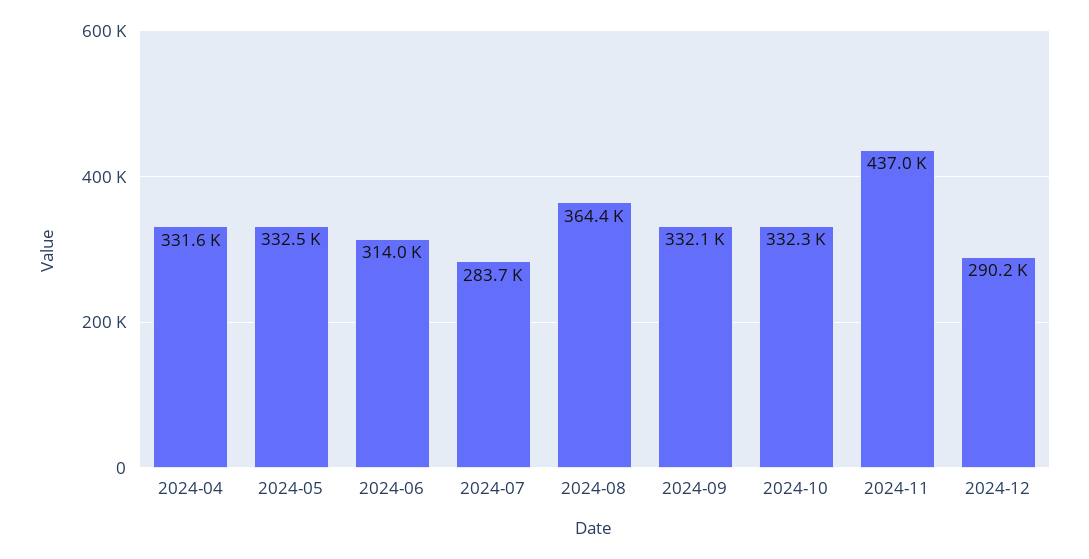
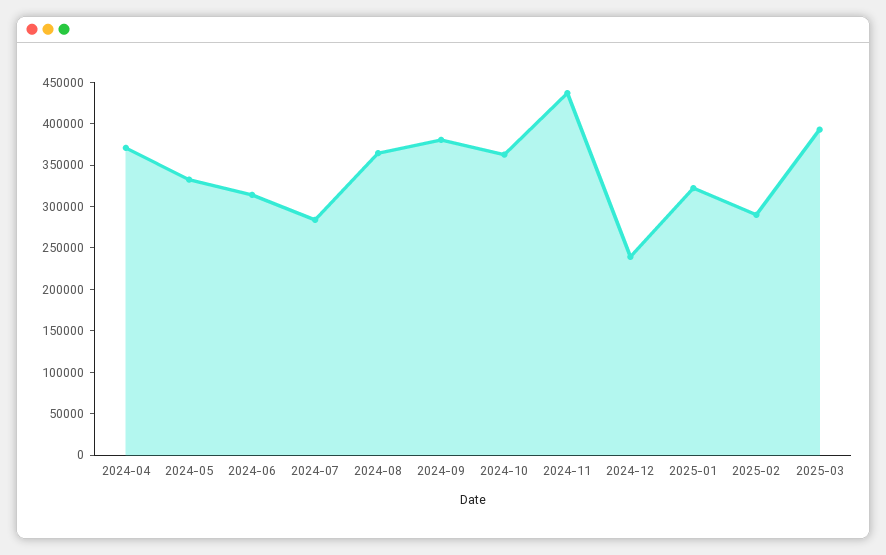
2024-04: 331600 -> 370000
2024-09: 332100 -> 380000
2024-10: 332300 -> 360000
2024-12: 290200 -> 240000
2025-01: none -> 320000
2025-02: none -> 290000
2025-03: none -> 390000

